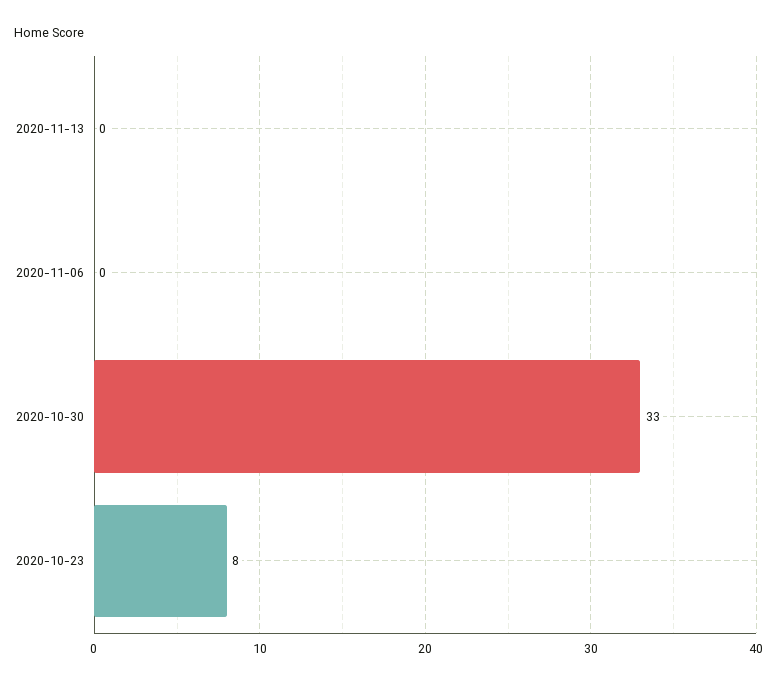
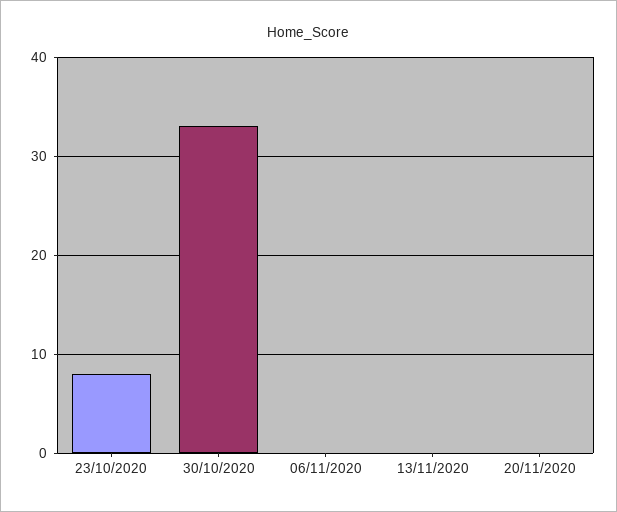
20/11/2020: none -> 0

